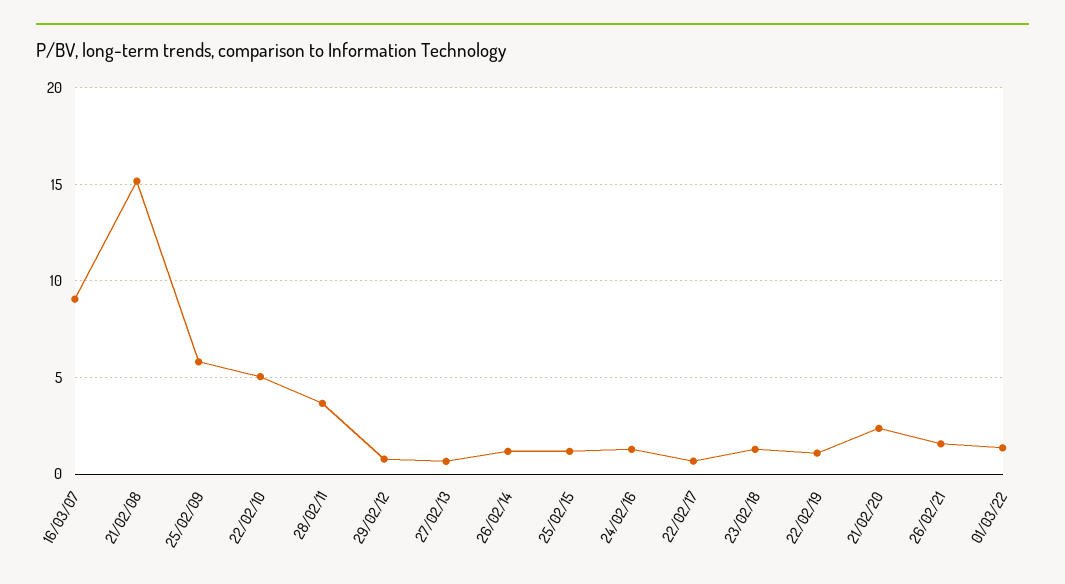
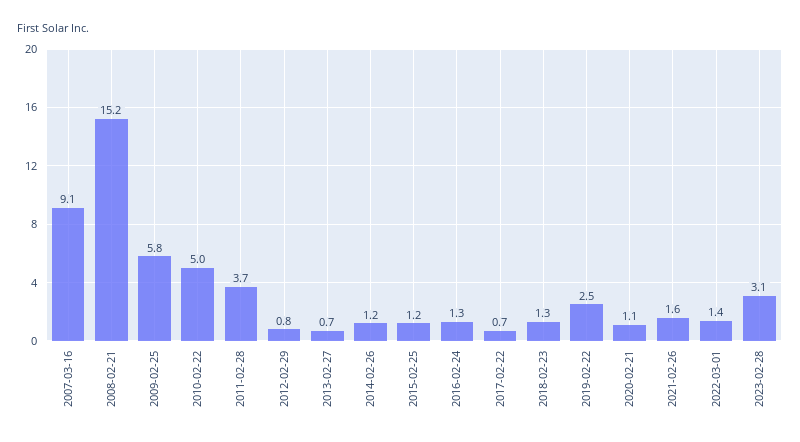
22/02/19: 1 -> 2.5
21/02/20: 2.5 -> 1.1
2023-02-28: none -> 3.1

